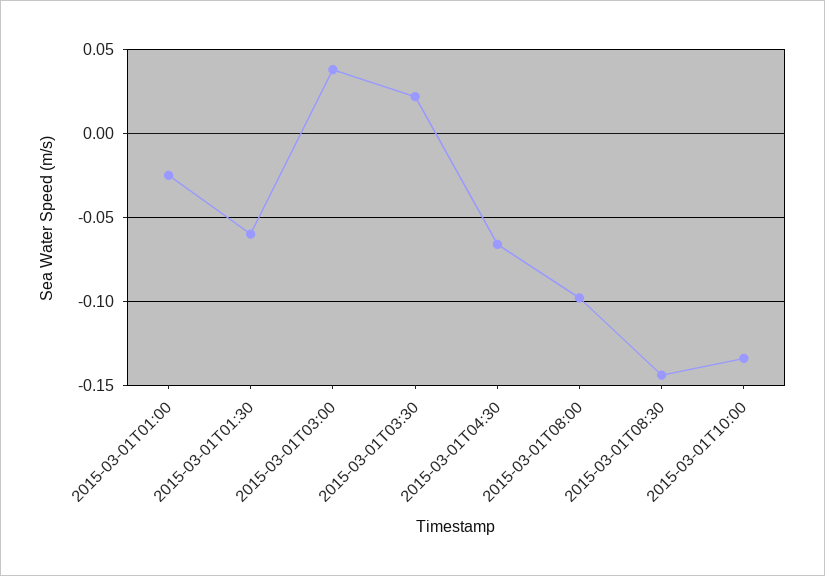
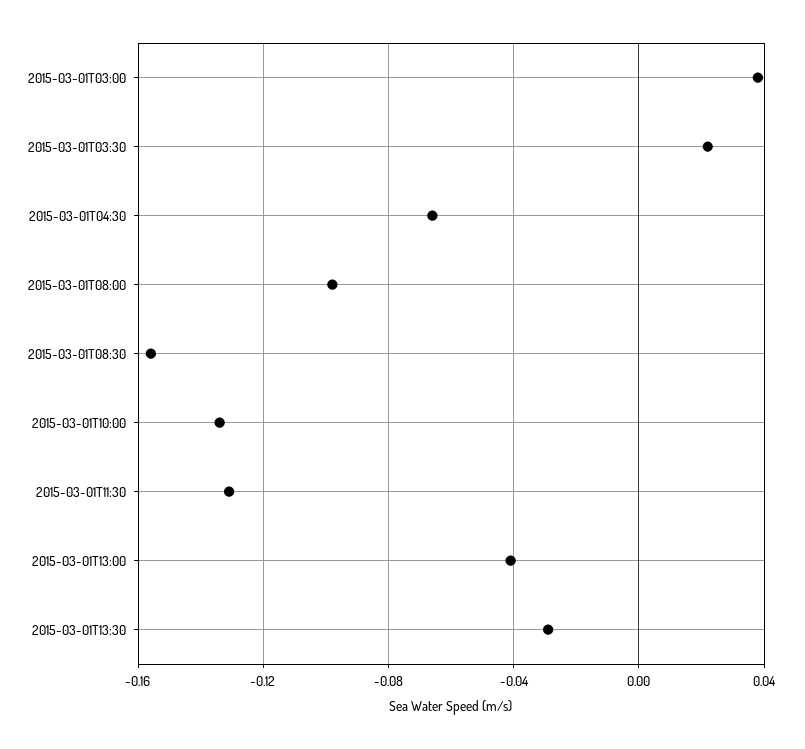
2015-03-01T01:00: -0.025 -> none
2015-03-01T01:30: -0.06 -> none
2015-03-01T08:30: -0.145 -> -0.155
2015-03-01T11:30: none -> -0.13
2015-03-01T13:00: none -> -0.04
2015-03-01T13:30: none -> -0.03

